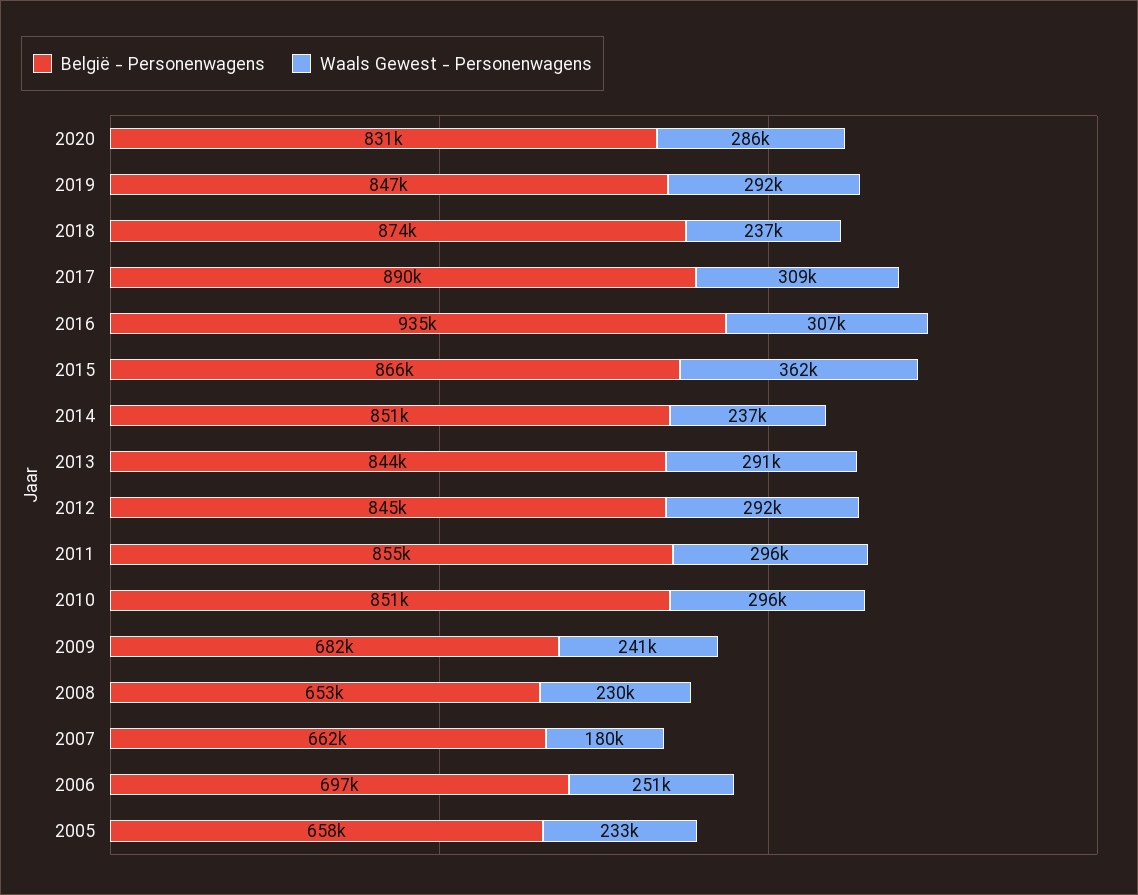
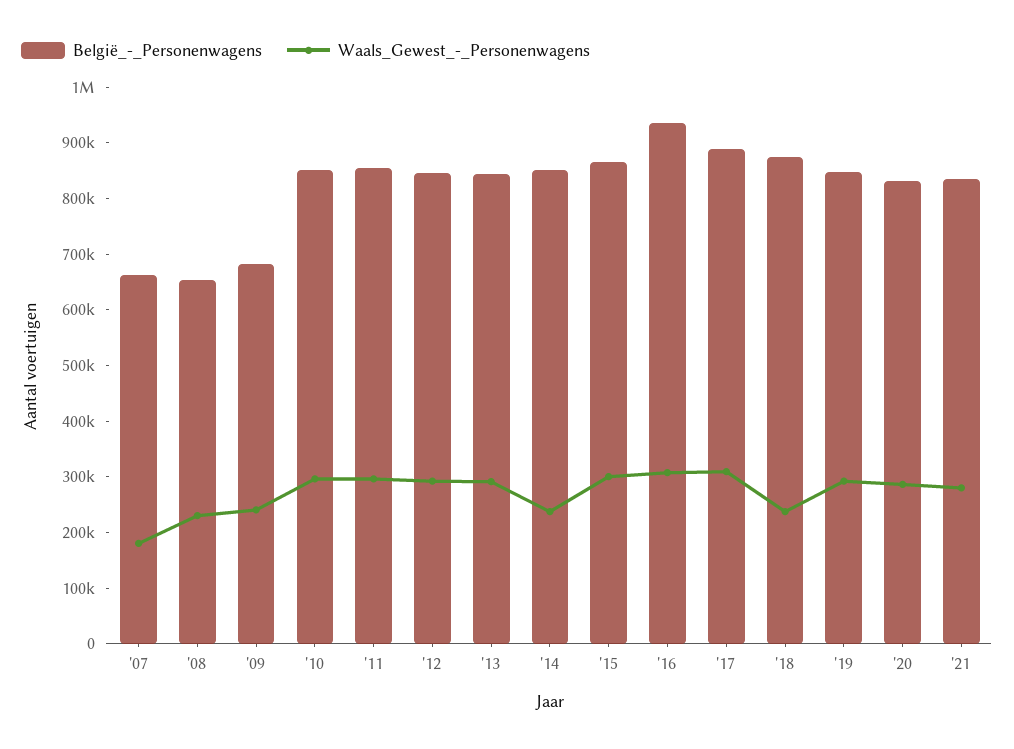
Waals Gewest - Personenwagens, 2015: 362000 -> 300000
België - Personenwagens, 2006: 697000 -> none
Waals Gewest - Personenwagens, 2006: 251000 -> none
België - Personenwagens, 2005: 658000 -> none
Waals Gewest - Personenwagens, 2005: 233000 -> none
België - Personenwagens, '21: none -> 840000
Waals Gewest - Personenwagens, '21: none -> 280000

